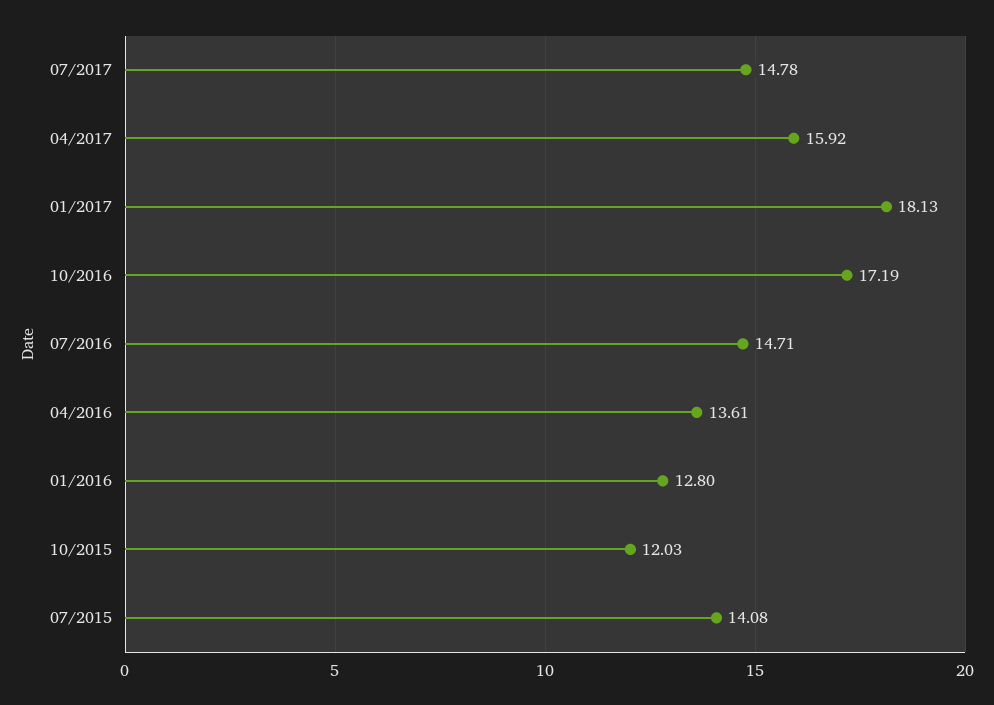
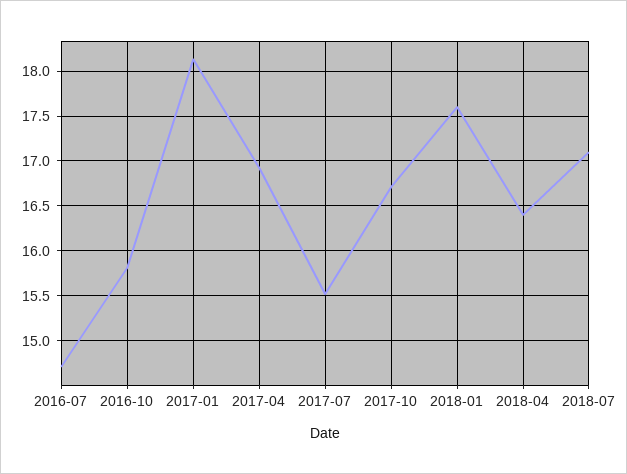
07/2017: 14.78 -> 15.5
04/2017: 15.92 -> 16.9
10/2016: 17.19 -> 15.8
04/2016: 13.61 -> none
01/2016: 12.8 -> none
10/2015: 12.03 -> none
07/2015: 14.08 -> none
2017-10: none -> 16.7
2018-01: none -> 17.6
2018-04: none -> 16.4
2018-07: none -> 17.1

